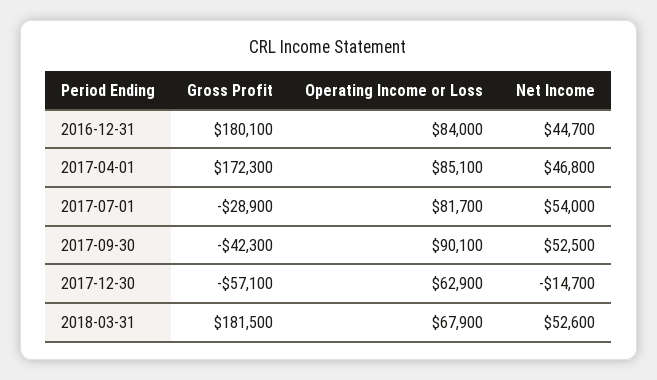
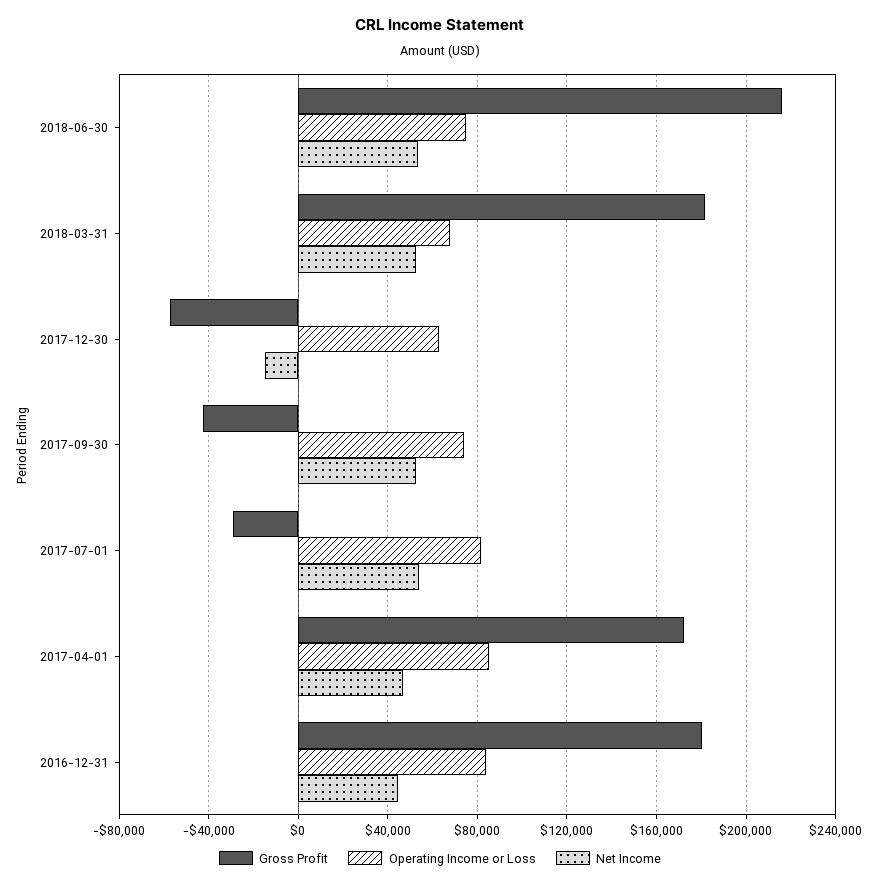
Operating Income or Loss, 2017-09-30: 90100 -> 75000
Gross Profit, 2018-06-30: none -> 215000
Operating Income or Loss, 2018-06-30: none -> 75000
Net Income, 2018-06-30: none -> 55000

